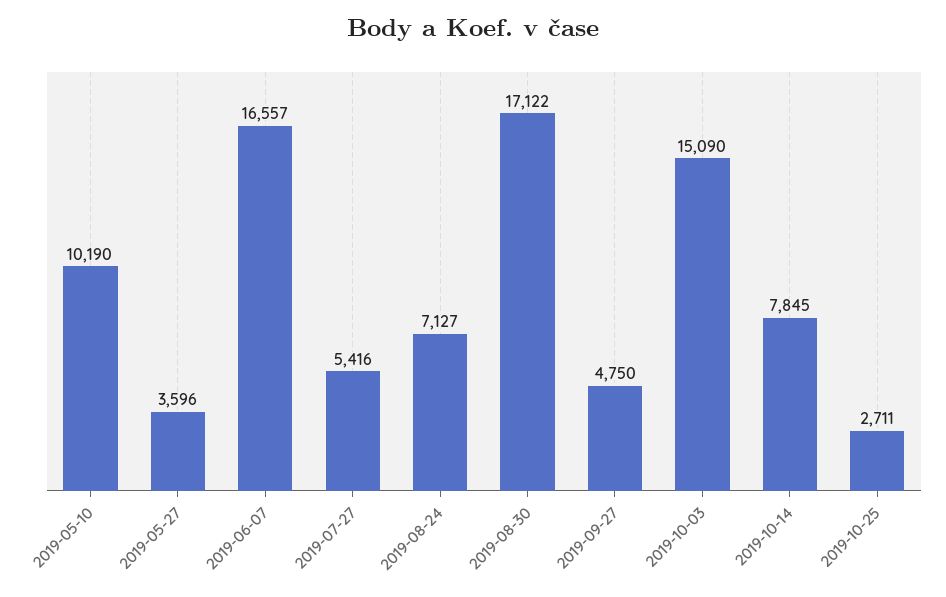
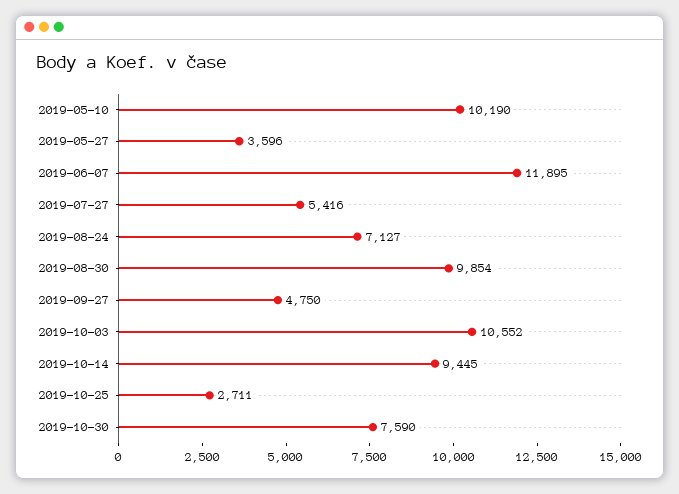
2019-06-07: 16557 -> 11895
2019-08-30: 17122 -> 9854
2019-10-03: 15090 -> 10552
2019-10-14: 7845 -> 9445
2019-10-30: none -> 7590

